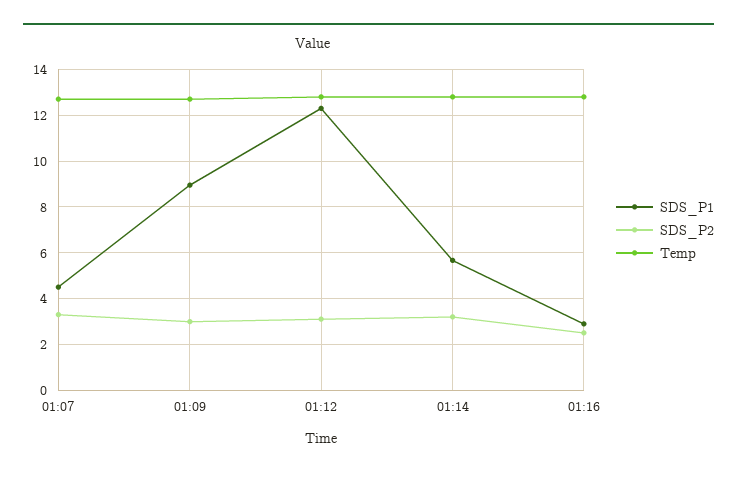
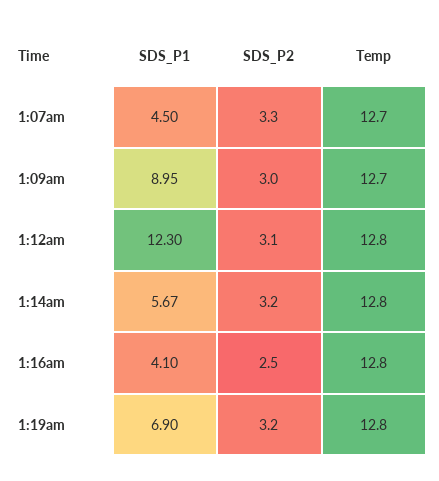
SDS_P1, 01:16: 3 -> 4.1
SDS_P1, 1:19am: none -> 6.9
SDS_P2, 1:19am: none -> 3.2
Temp, 1:19am: none -> 12.8

